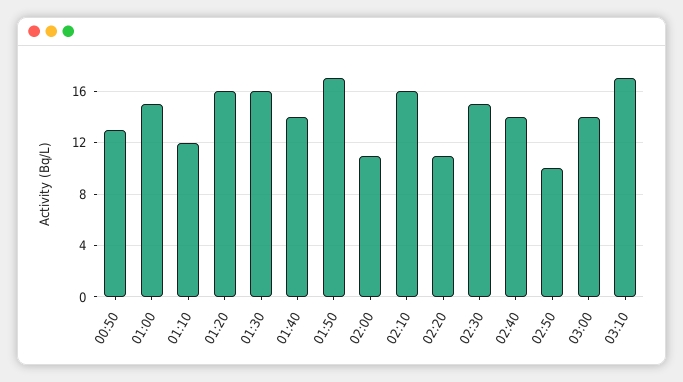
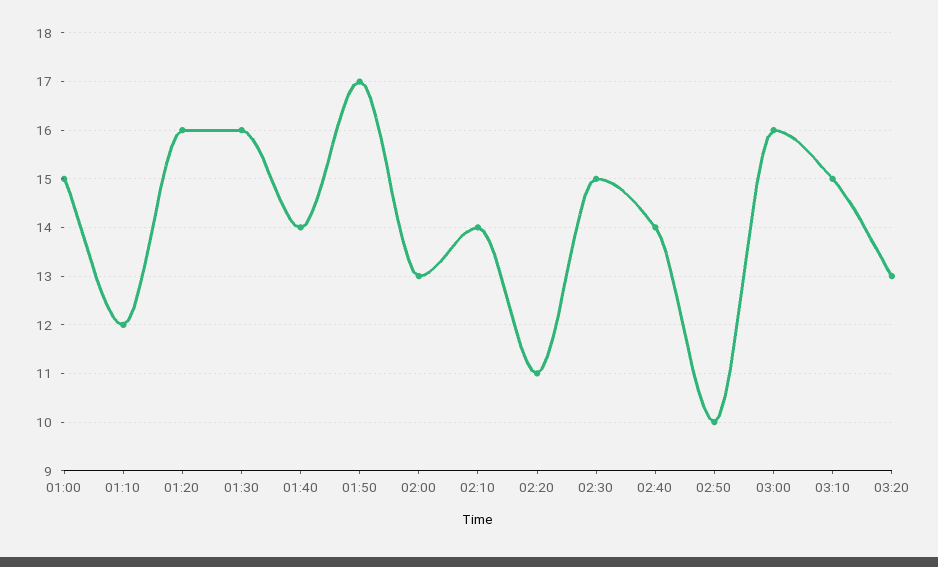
00:50: 13 -> none
02:00: 11 -> 13
02:10: 16 -> 14
03:00: 14 -> 16
03:10: 17 -> 15
03:20: none -> 13

